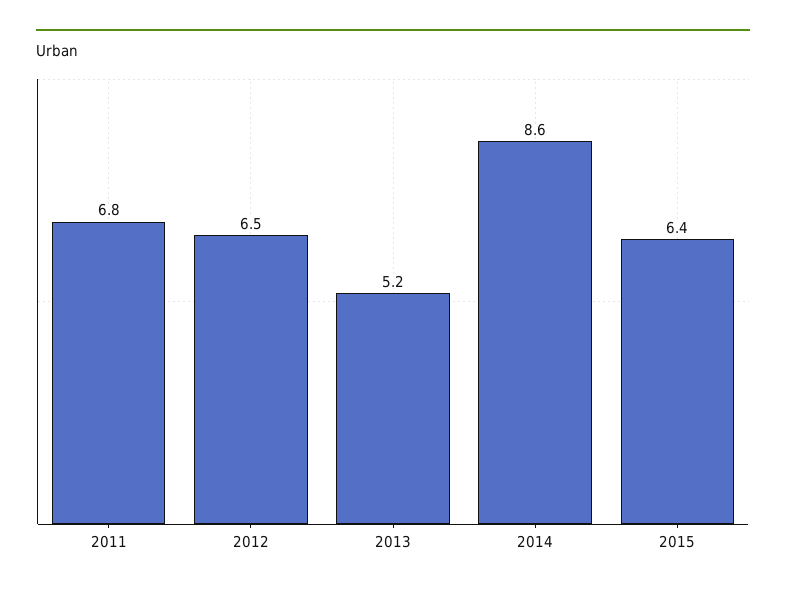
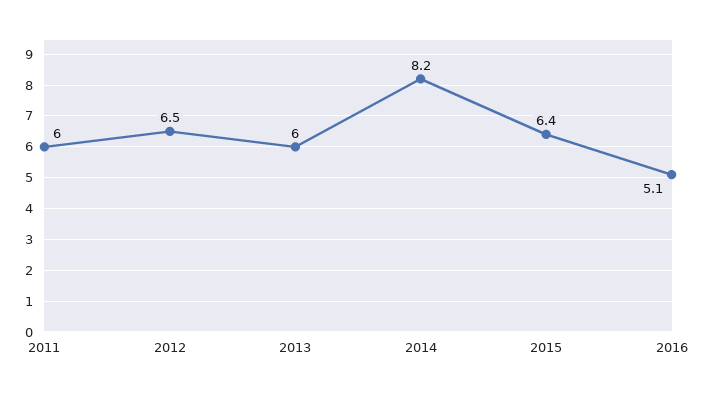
2011: 6.8 -> 6
2013: 5.2 -> 6
2014: 8.6 -> 8.2
2016: none -> 5.1

